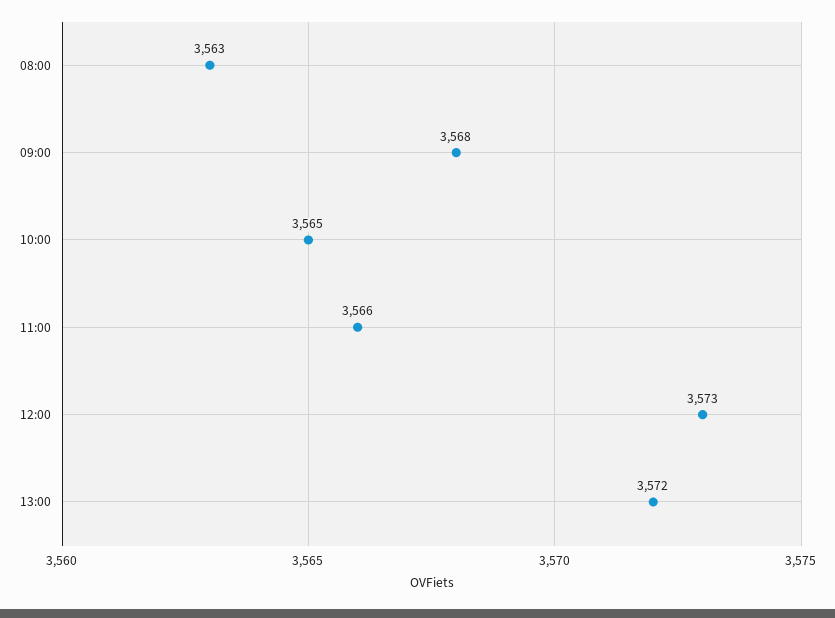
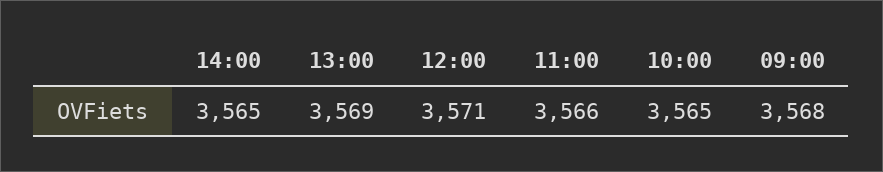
08:00: 3563 -> none
12:00: 3573 -> 3571
13:00: 3572 -> 3569
14:00: none -> 3565

